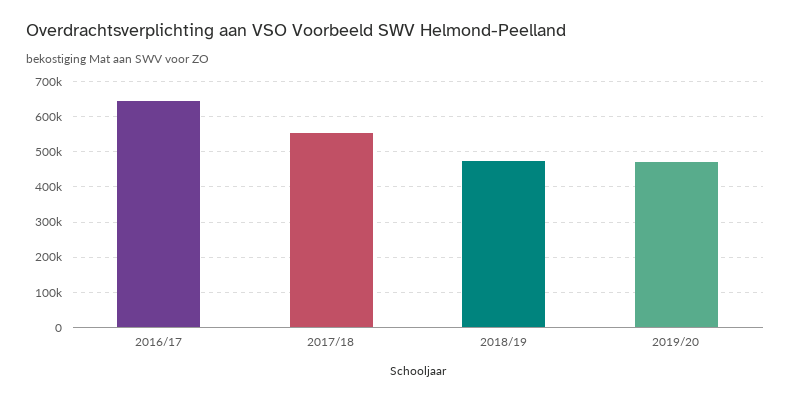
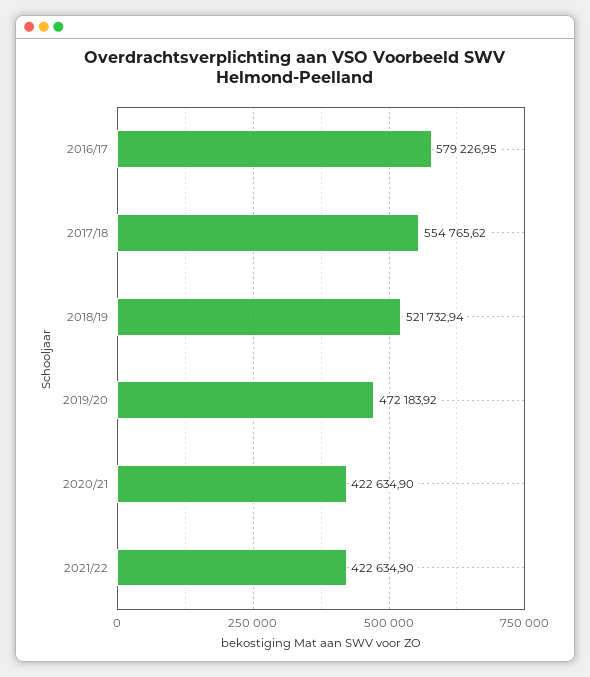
2016/17: 640000 -> 579226.95
2018/19: 480000 -> 521732.94
2020/21: none -> 422634.9
2021/22: none -> 422634.9

